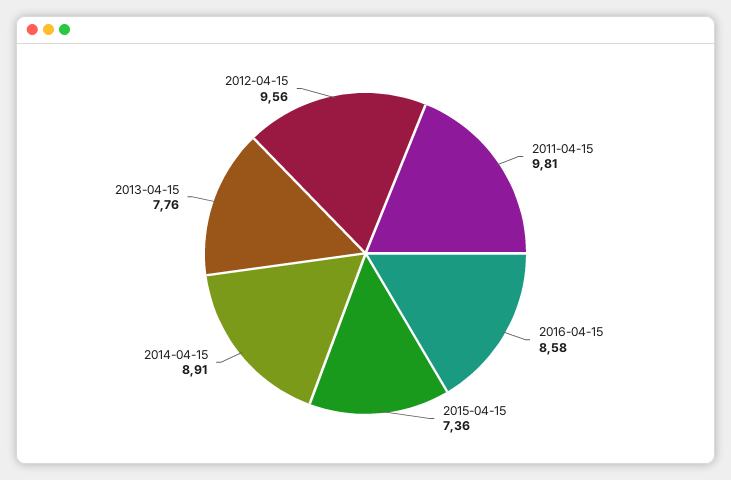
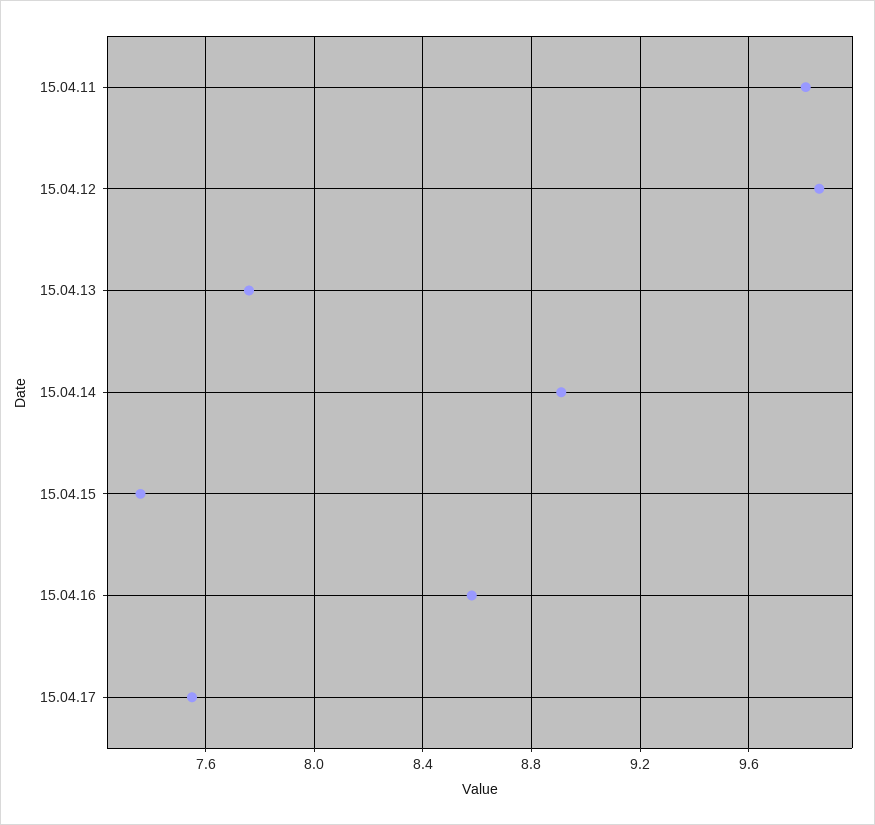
2012-04-15: 9.56 -> 9.85
15.04.17: none -> 7.55

